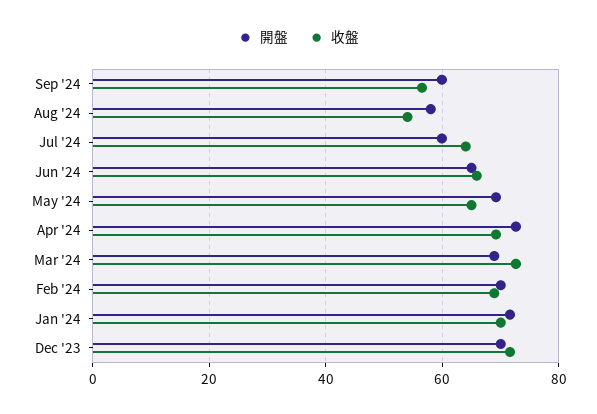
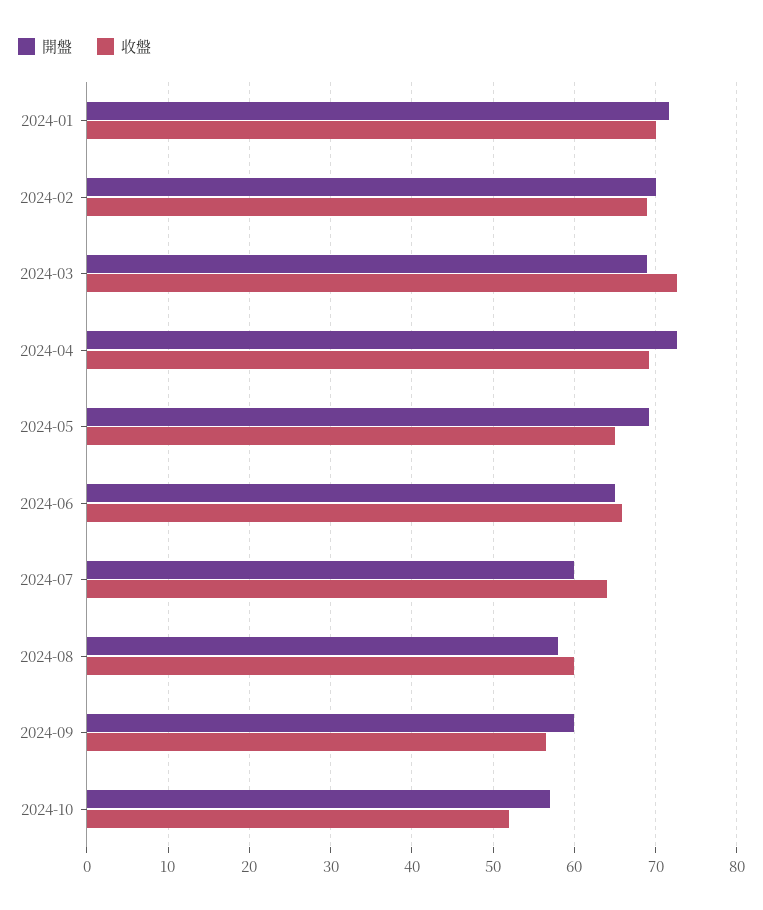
收盤, Aug '24: 54 -> 60
開盤, Dec '23: 70 -> none
收盤, Dec '23: 72 -> none
開盤, 2024-10: none -> 57
收盤, 2024-10: none -> 52

